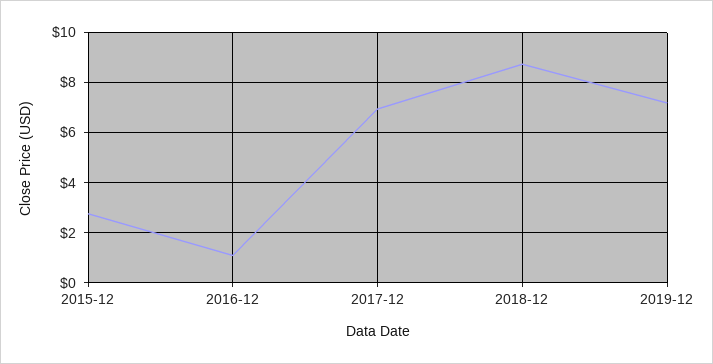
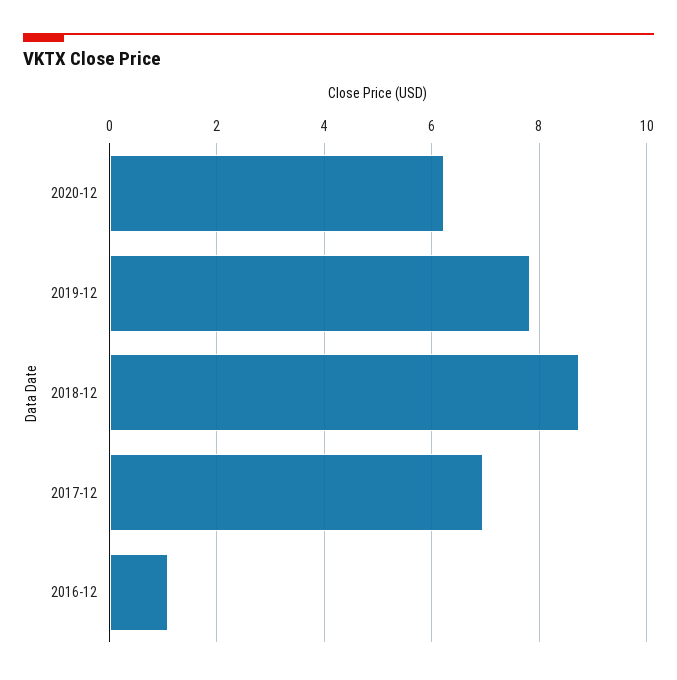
2015-12: 2.75 -> none
2019-12: 7.25 -> 7.8
2020-12: none -> 6.2

